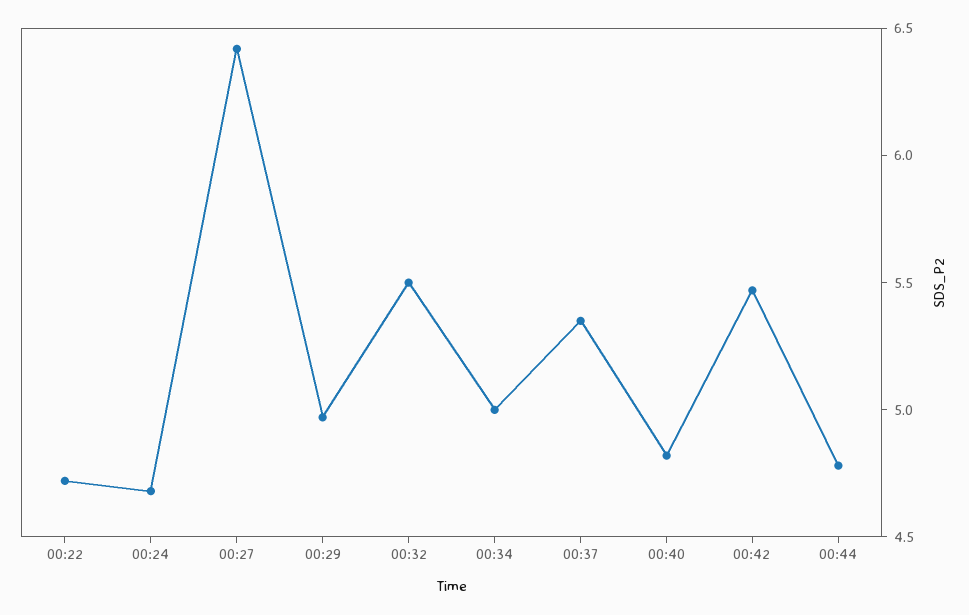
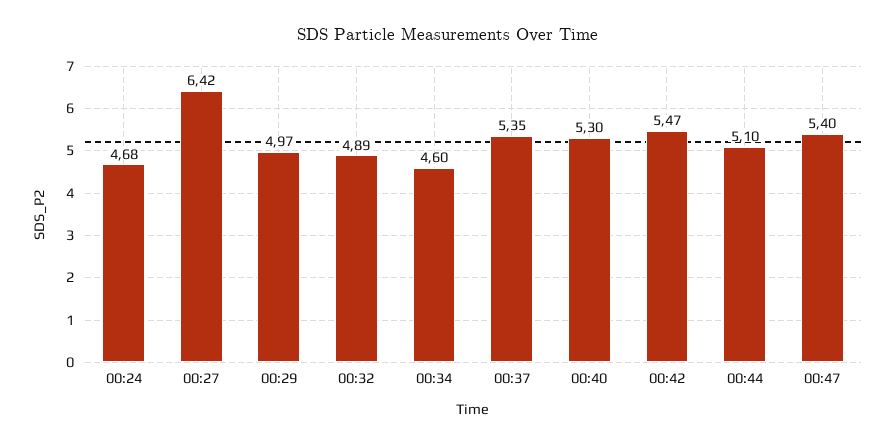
00:22: 4.7 -> none
00:32: 5.5 -> 4.89
00:34: 5 -> 4.6
00:40: 4.8 -> 5.3
00:44: 4.8 -> 5.1
00:47: none -> 5.4

